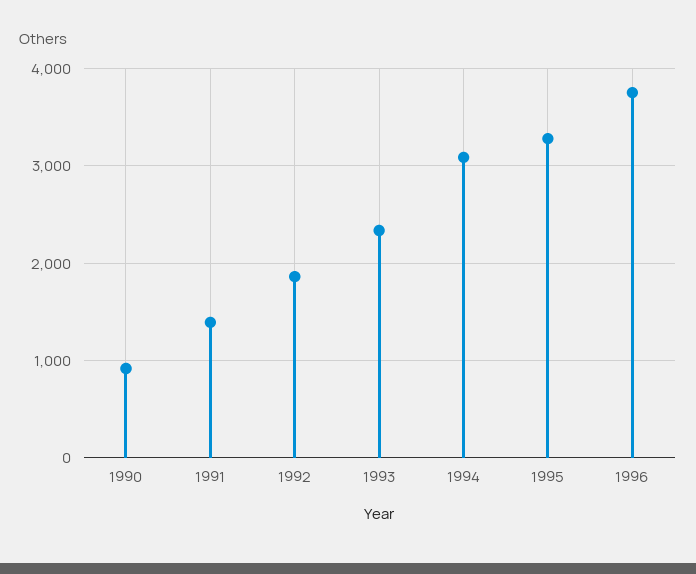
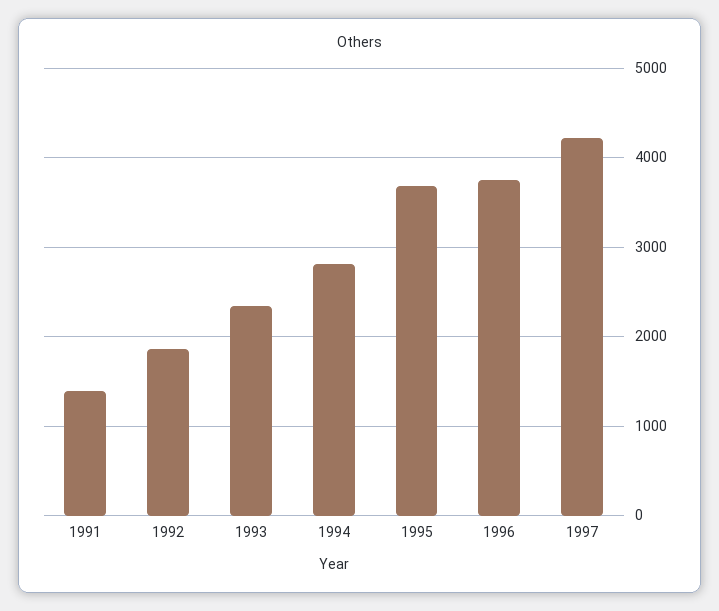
1990: 900 -> none
1994: 3100 -> 2800
1995: 3300 -> 3700
1997: none -> 4200

